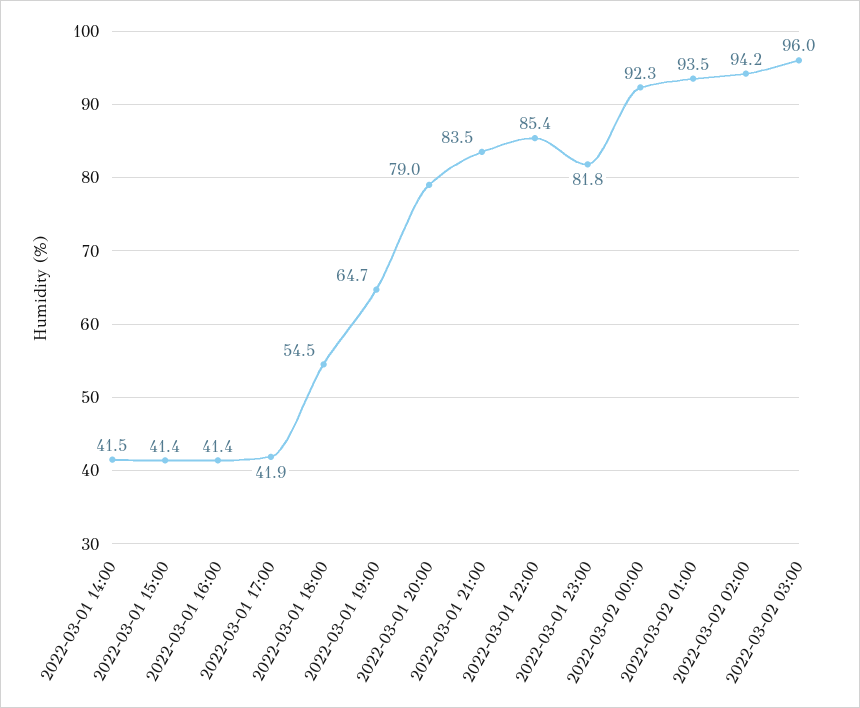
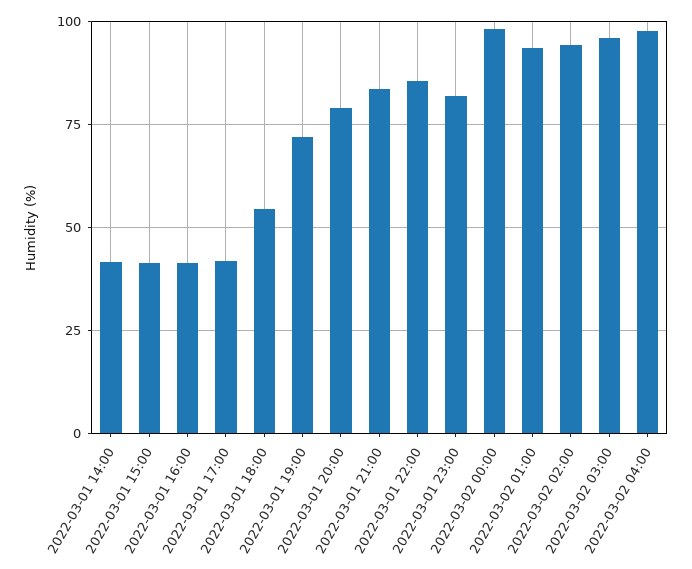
2022-03-01 19:00: 64.7 -> 72.5
2022-03-02 00:00: 92.3 -> 97.5
2022-03-02 04:00: none -> 97.5

